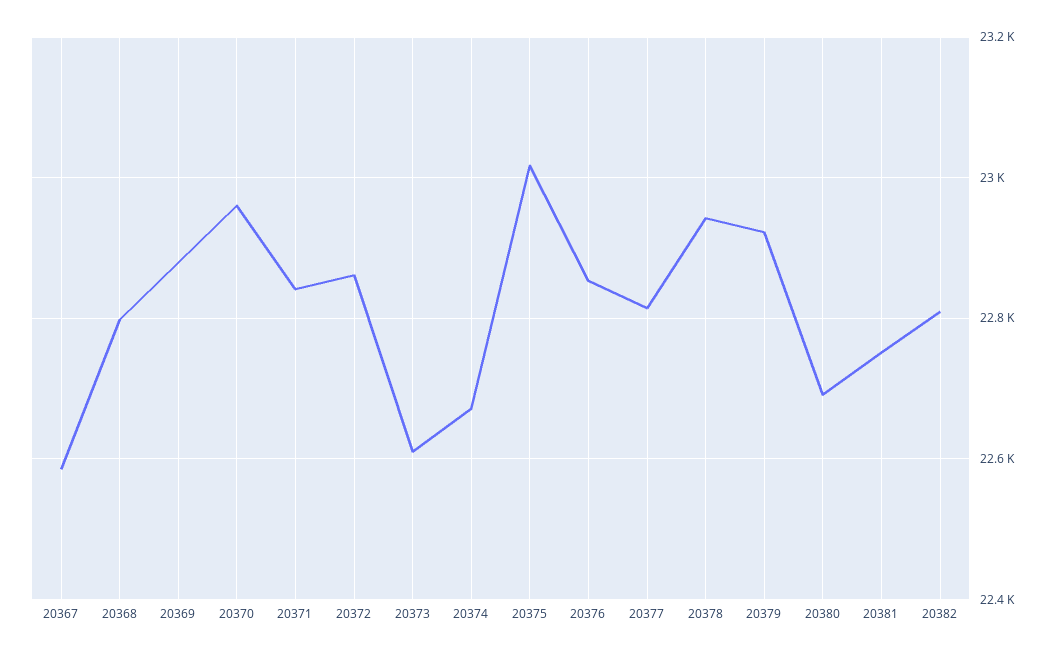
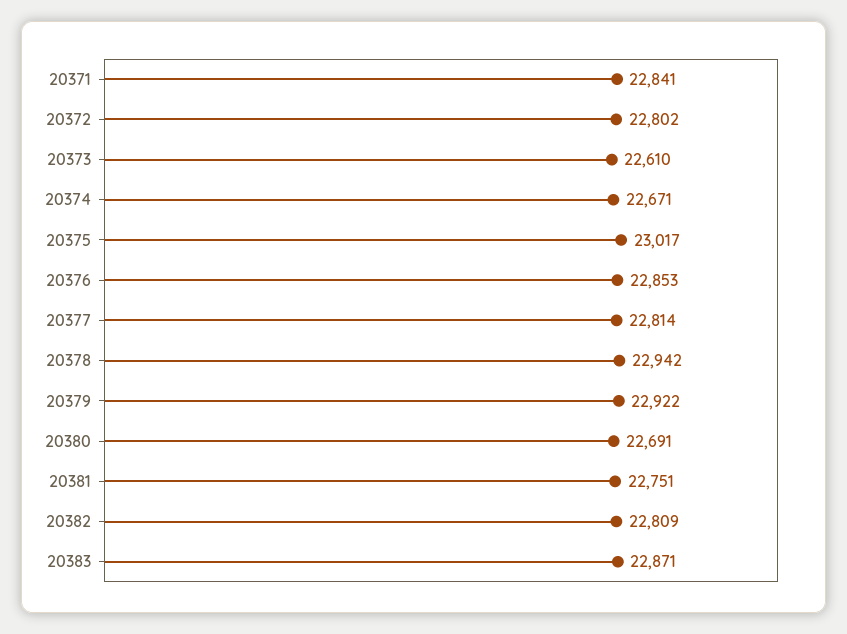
20367: 22580 -> none
20368: 22800 -> none
20369: 22880 -> none
20370: 22960 -> none
20372: 22860 -> 22802
20383: none -> 22871

